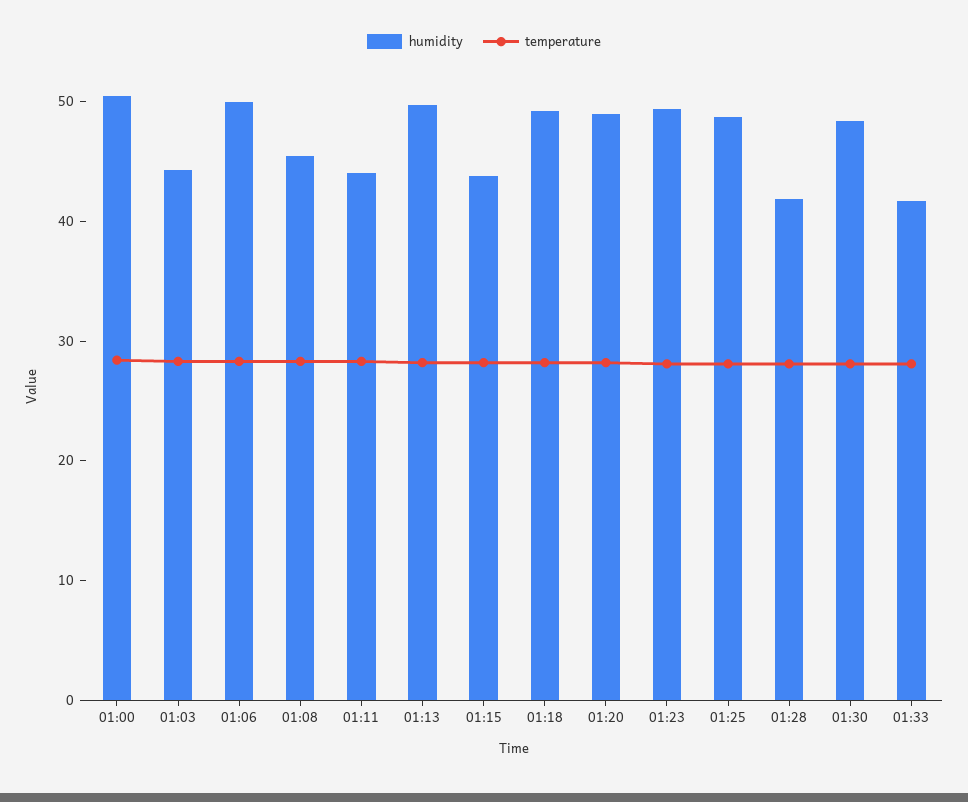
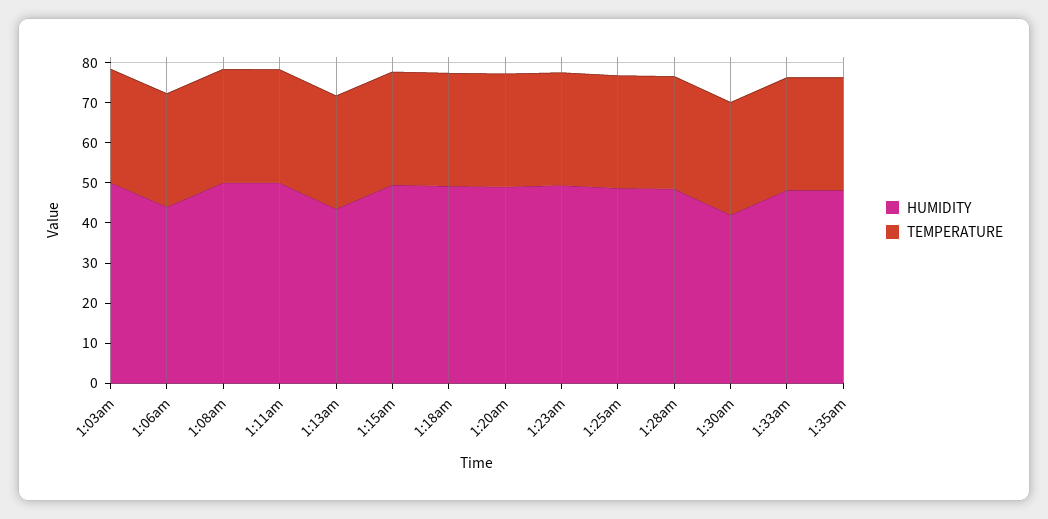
humidity, 01:00: 50 -> none
temperature, 01:00: 28 -> none
humidity, 01:03: 44 -> 50
humidity, 01:06: 50 -> 44
humidity, 01:08: 46 -> 50
humidity, 01:11: 44 -> 50
humidity, 01:13: 50 -> 44
humidity, 01:15: 44 -> 50
humidity, 01:28: 42 -> 48
humidity, 01:30: 48 -> 42
humidity, 01:33: 42 -> 48
humidity, 1:35am: none -> 48
temperature, 1:35am: none -> 28

